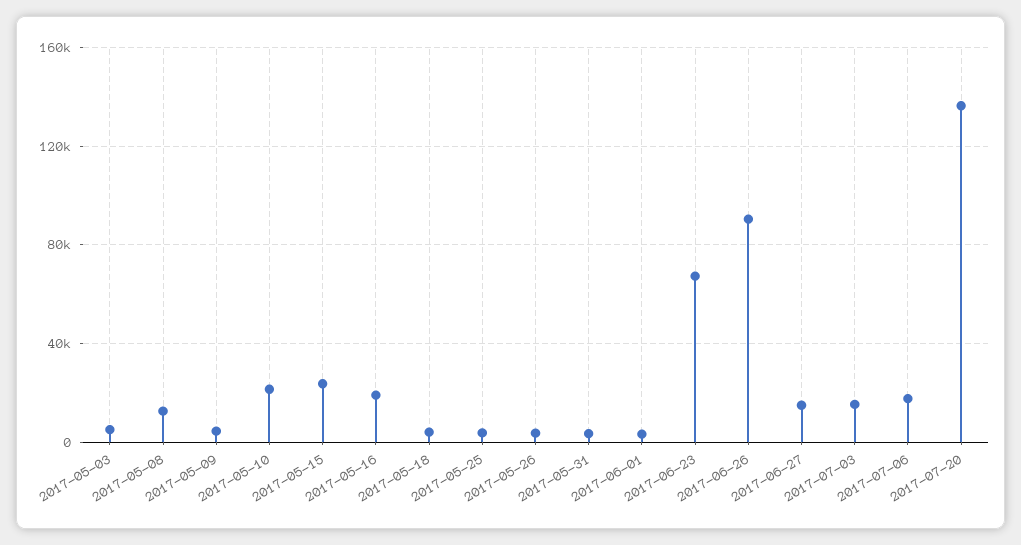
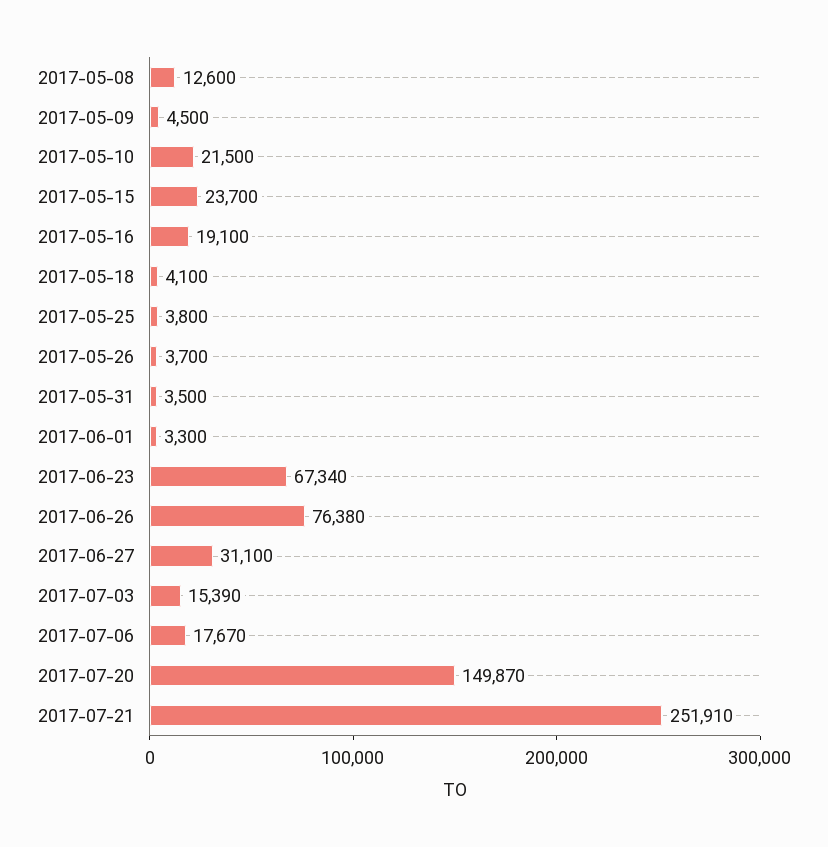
2017-05-03: 5000 -> none
2017-06-26: 90000 -> 76380
2017-06-27: 15000 -> 31100
2017-07-20: 135000 -> 149870
2017-07-21: none -> 251910

